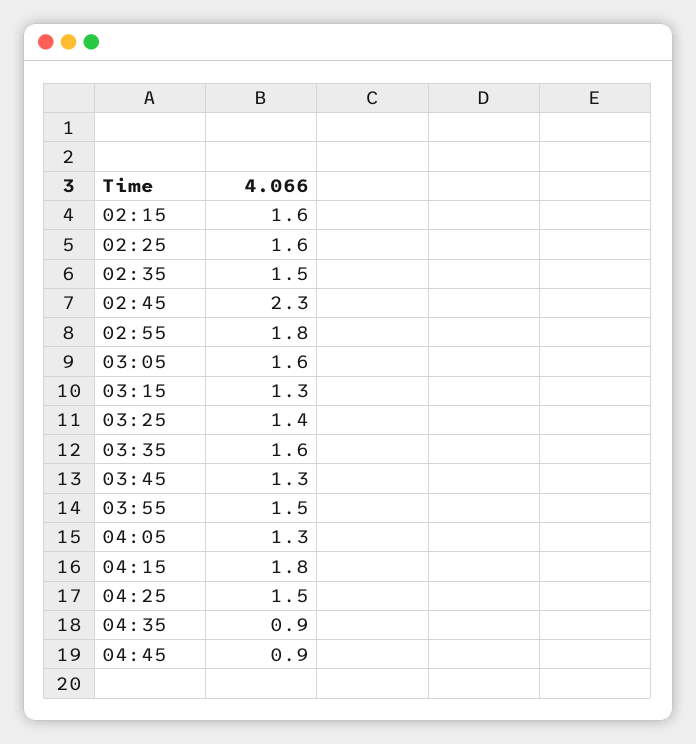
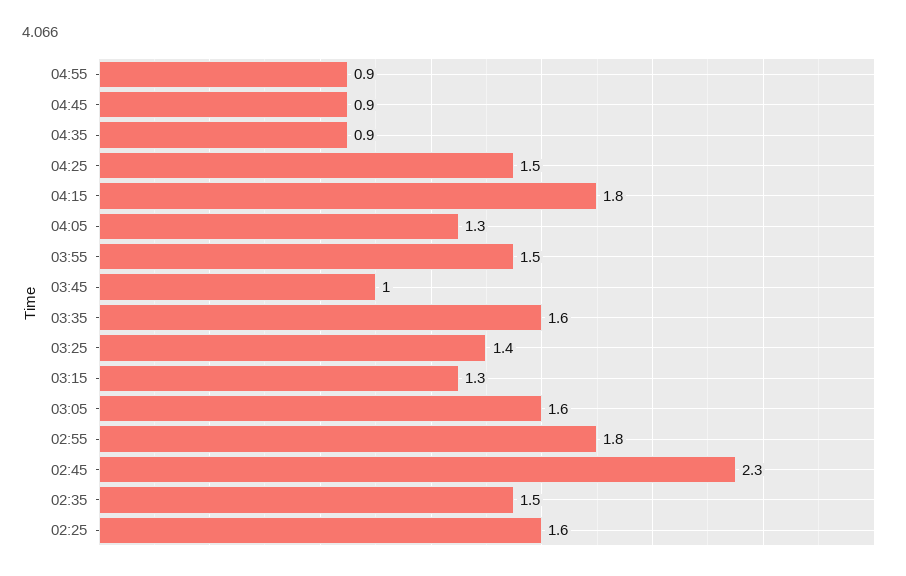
02:15: 1.6 -> none
03:45: 1.3 -> 1
04:55: none -> 0.9

